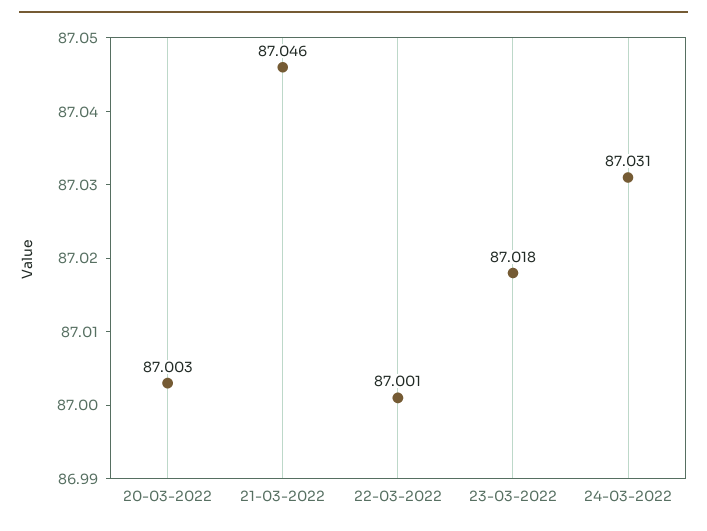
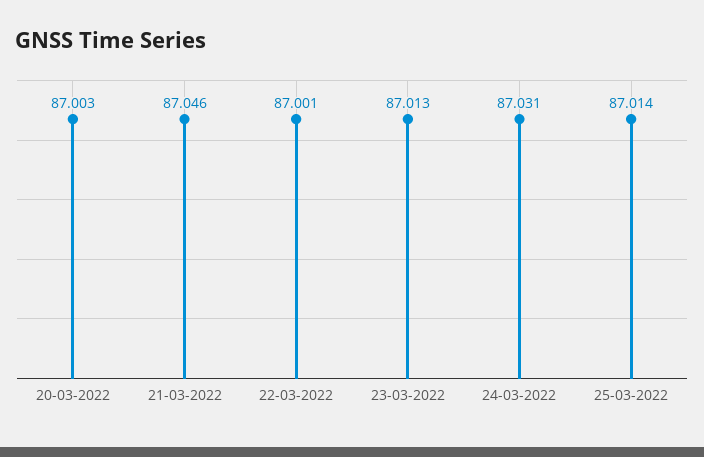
23-03-2022: 87.018 -> 87.013
25-03-2022: none -> 87.014

